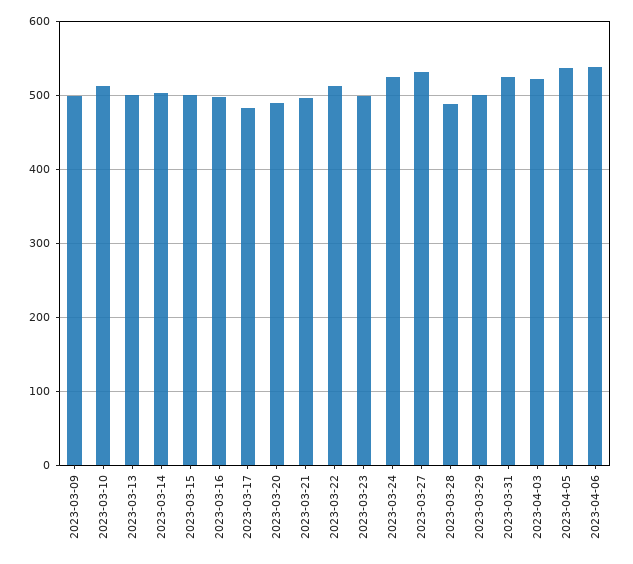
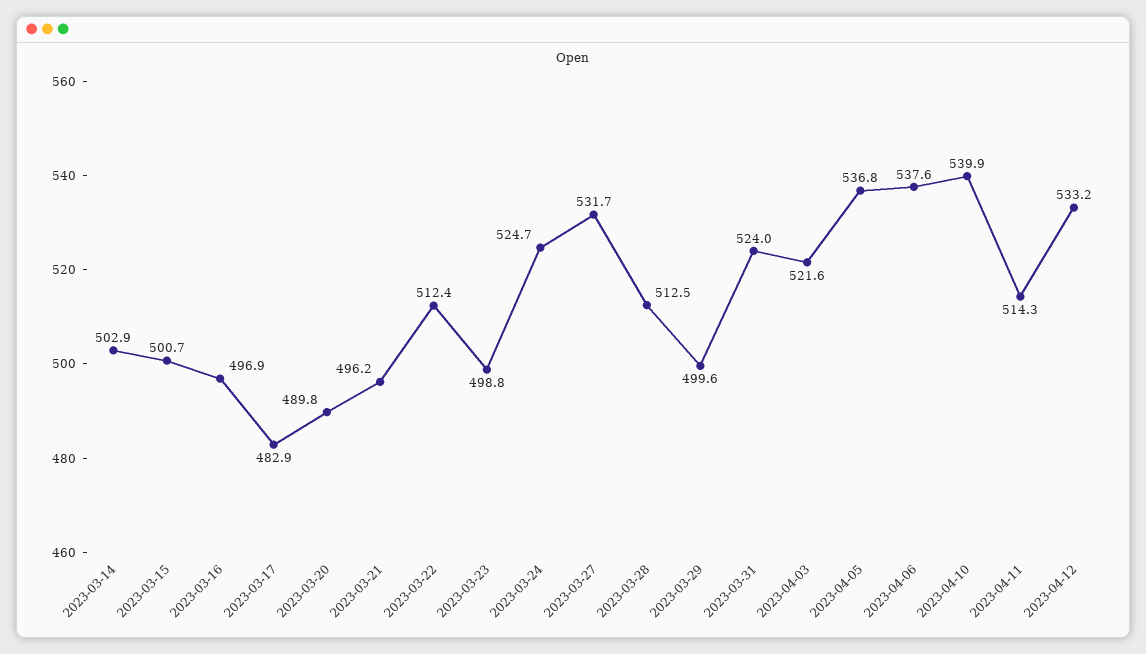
2023-03-09: 500 -> none
2023-03-10: 510 -> none
2023-03-13: 500 -> none
2023-03-28: 490 -> 512.5
2023-04-10: none -> 539.9
2023-04-11: none -> 514.3
2023-04-12: none -> 533.2

